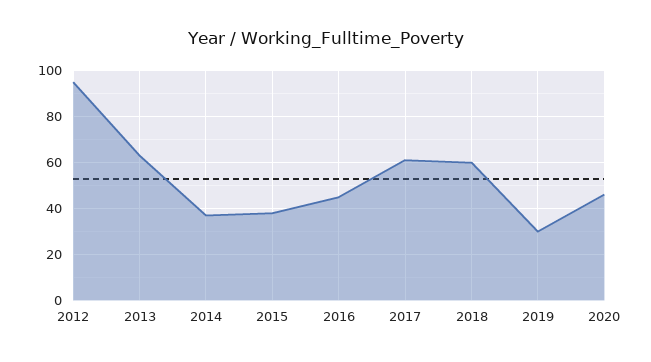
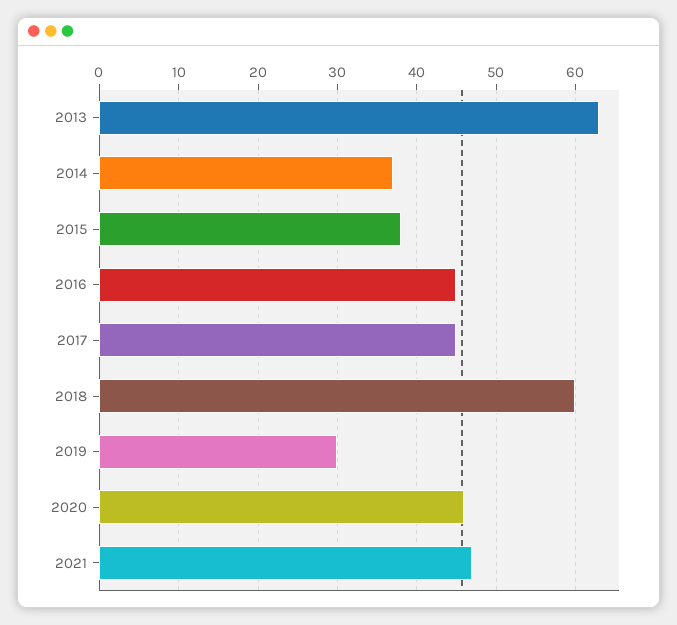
2012: 95 -> none
2017: 60 -> 45
2021: none -> 47

